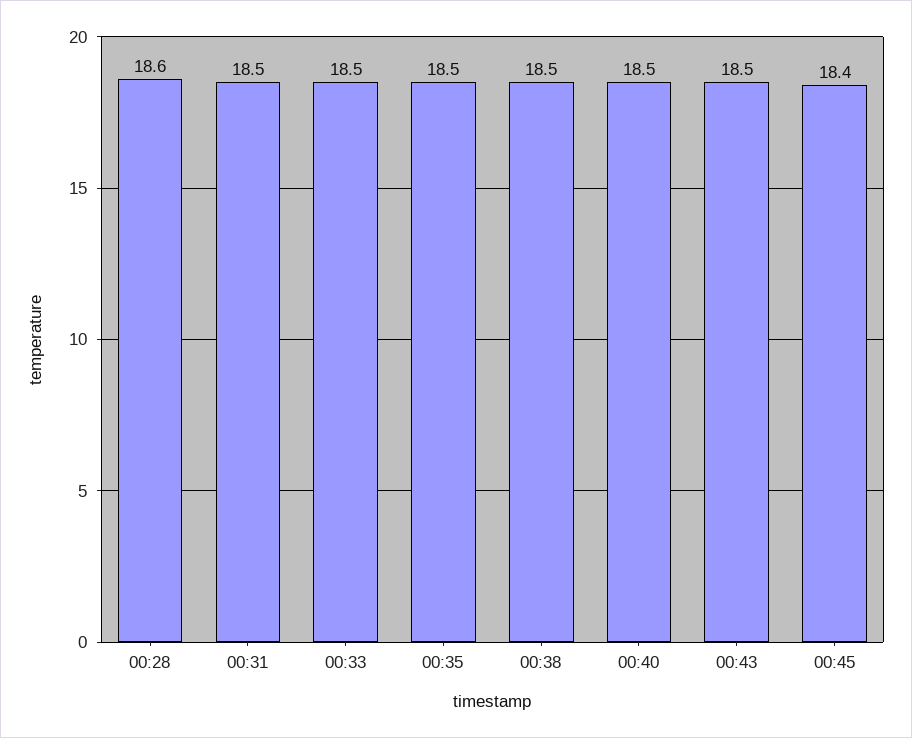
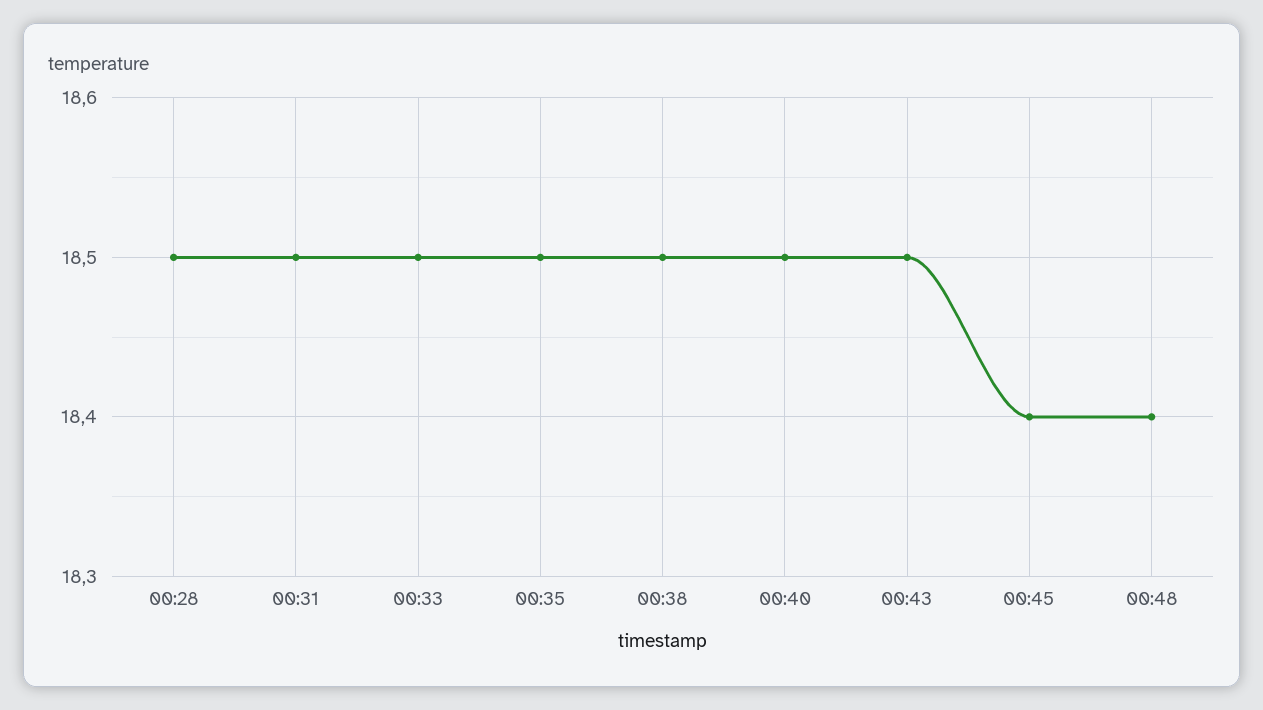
00:28: 18.6 -> 18.5
00:48: none -> 18.4

